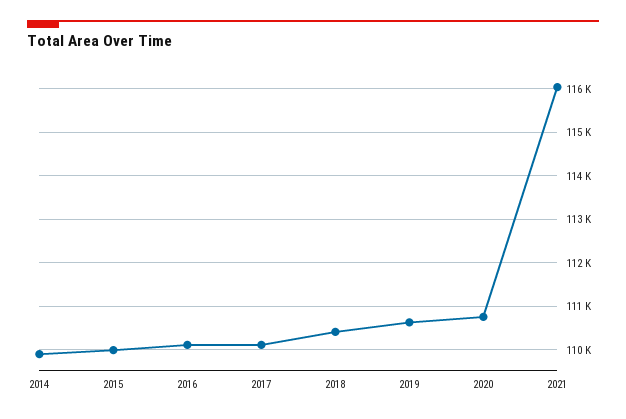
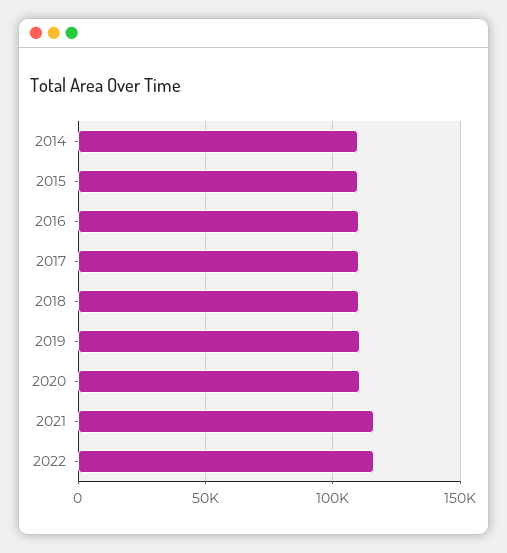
2022: none -> 115000

